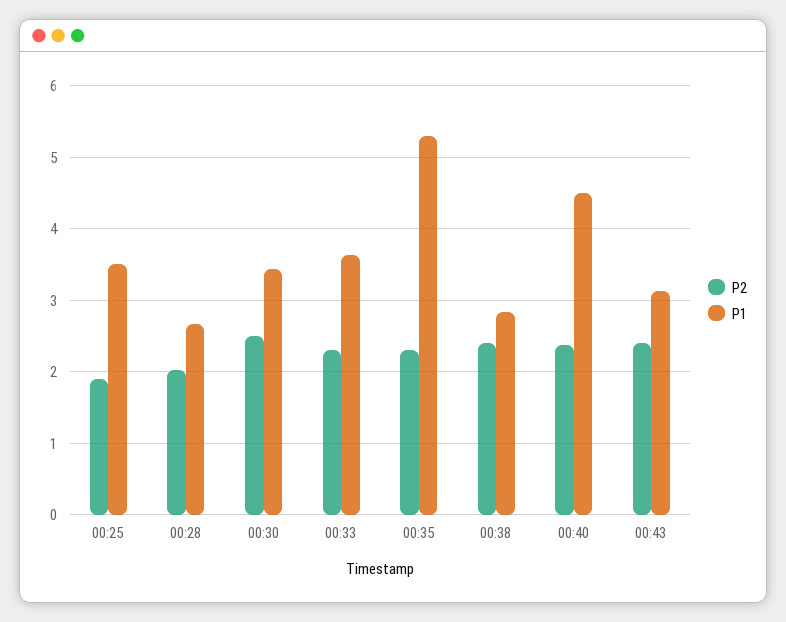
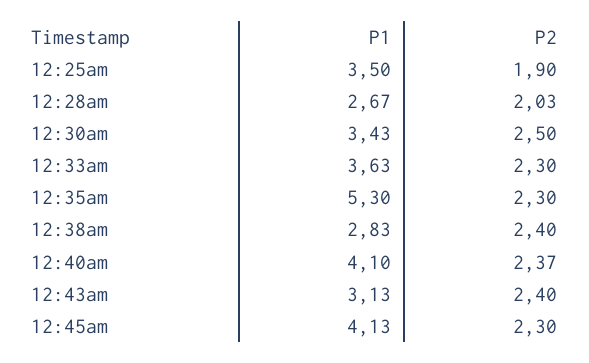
P1, 00:40: 4.5 -> 4.1
P1, 12:45am: none -> 4.13
P2, 12:45am: none -> 2.3

